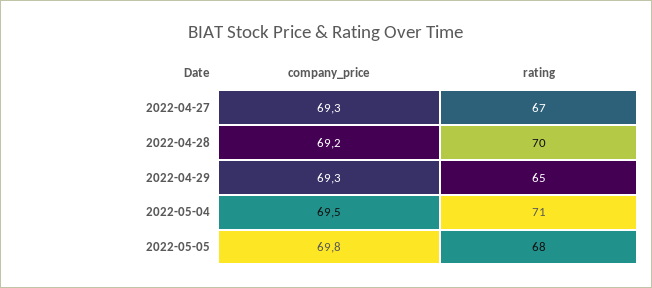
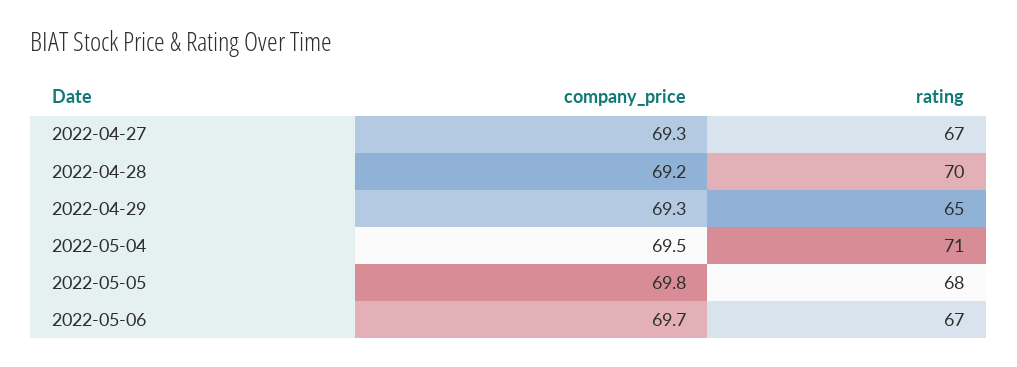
company_price, 2022-05-06: none -> 69.7
rating, 2022-05-06: none -> 67

